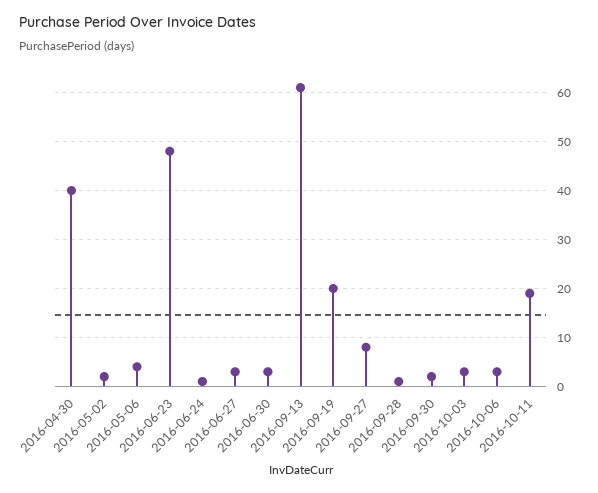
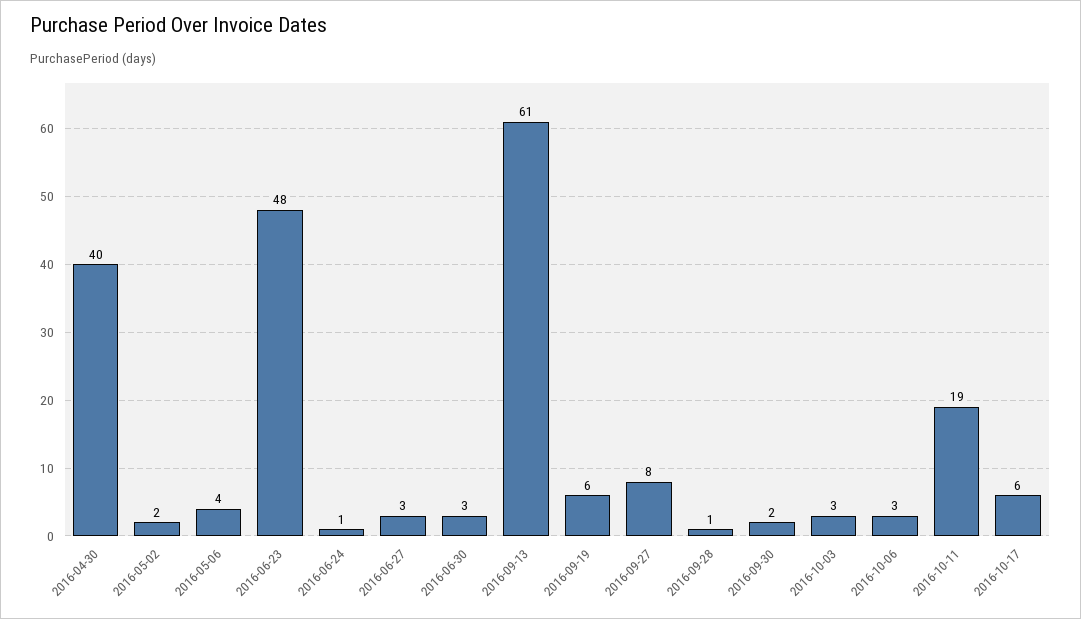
2016-09-19: 20 -> 6
2016-10-17: none -> 6

